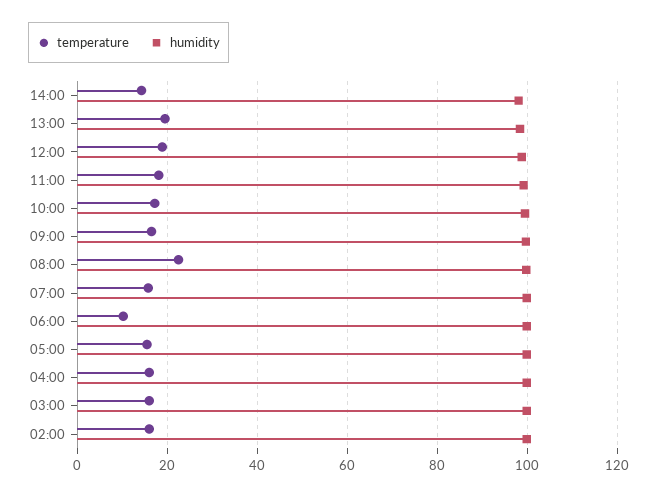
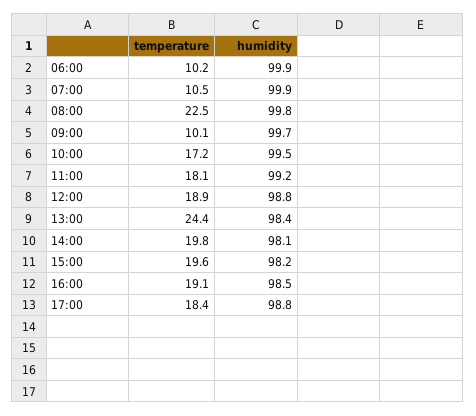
temperature, 14:00: 14 -> 19.8
temperature, 13:00: 20 -> 24.4
temperature, 09:00: 16 -> 10.1
temperature, 07:00: 16 -> 10.5
temperature, 05:00: 16 -> none
humidity, 05:00: 100 -> none
temperature, 04:00: 16 -> none
humidity, 04:00: 100 -> none
temperature, 03:00: 16 -> none
humidity, 03:00: 100 -> none
temperature, 02:00: 16 -> none
humidity, 02:00: 100 -> none
temperature, 15:00: none -> 19.6
humidity, 15:00: none -> 98.2
temperature, 16:00: none -> 19.1
humidity, 16:00: none -> 98.5
temperature, 17:00: none -> 18.4
humidity, 17:00: none -> 98.8

